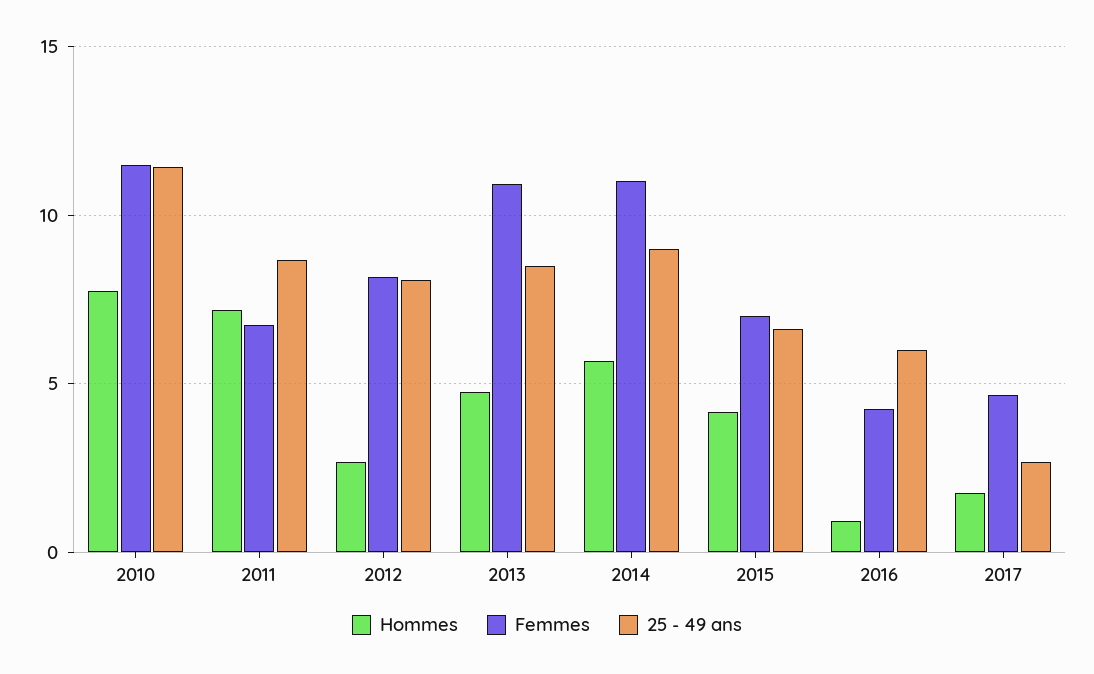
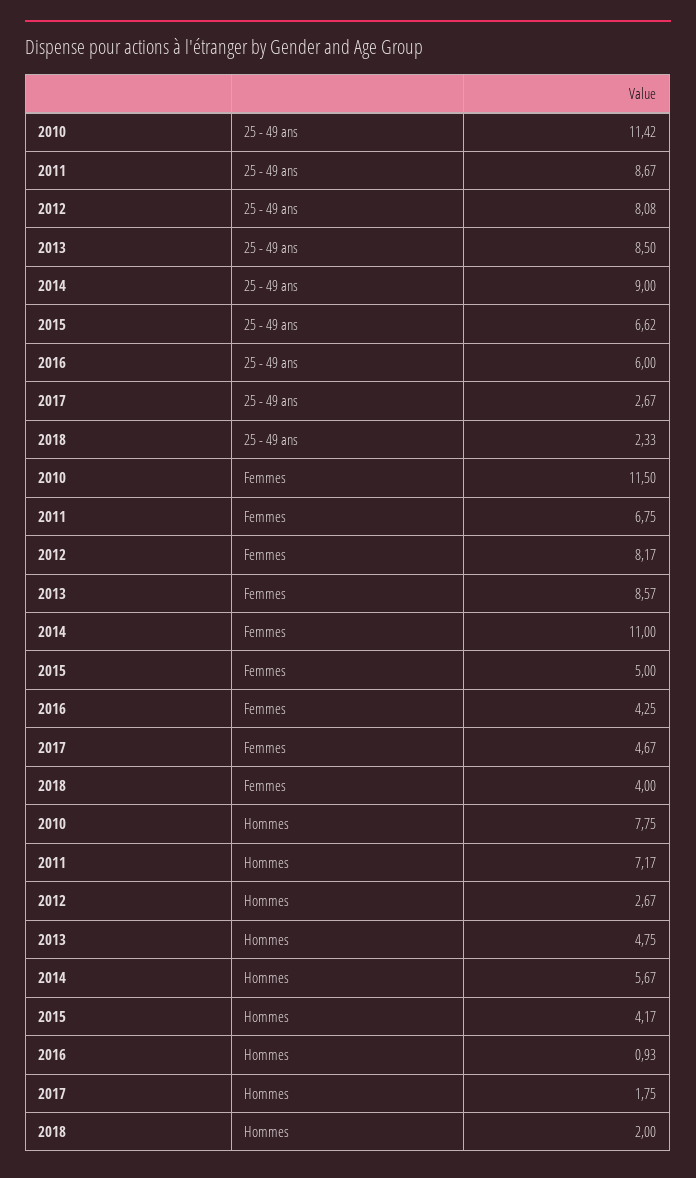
Femmes, 2013: 11 -> 8.57
Femmes, 2015: 7 -> 5
25 - 49 ans, 2018: none -> 2.33
Femmes, 2018: none -> 4
Hommes, 2018: none -> 2

